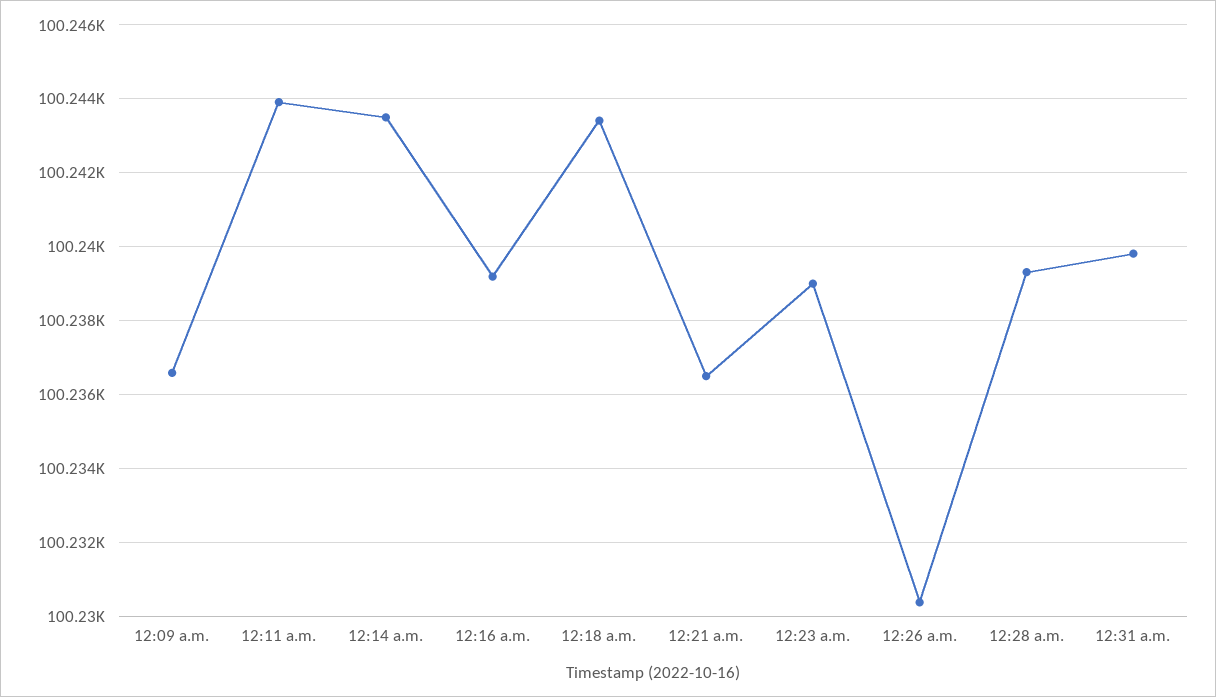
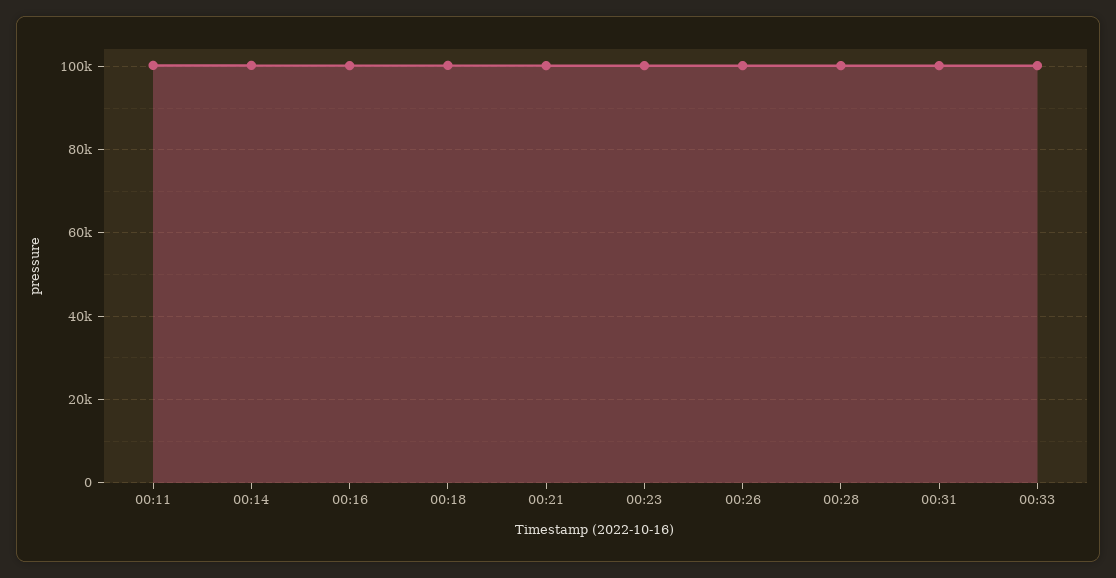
12:09 a.m.: 100236.6 -> none
00:33: none -> 100000

